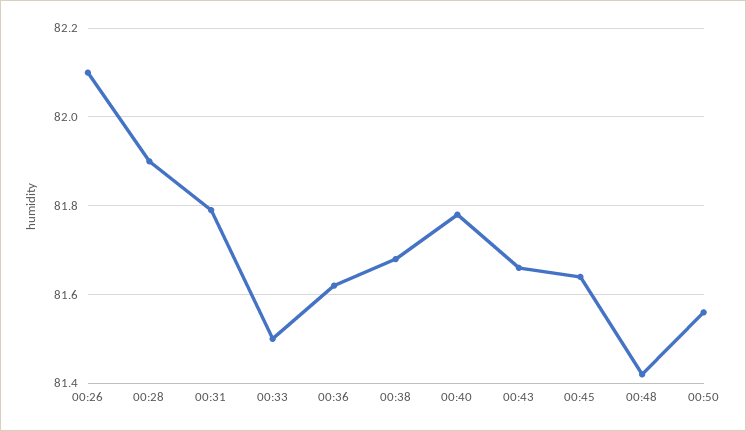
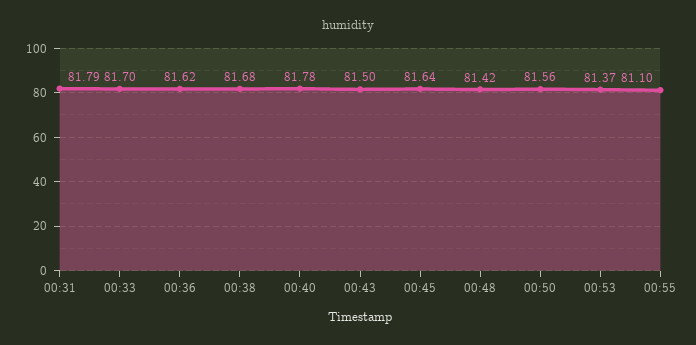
00:26: 82.1 -> none
00:28: 81.9 -> none
00:33: 81.5 -> 81.7
00:43: 81.65 -> 81.5
00:53: none -> 81.37
00:55: none -> 81.1

